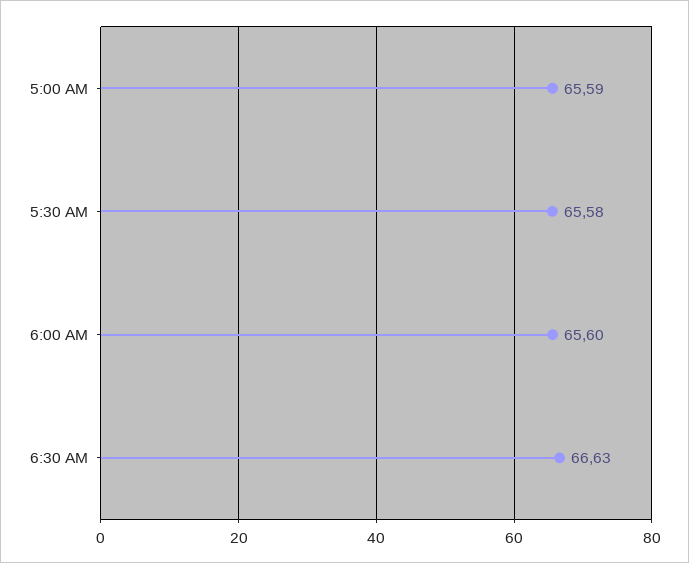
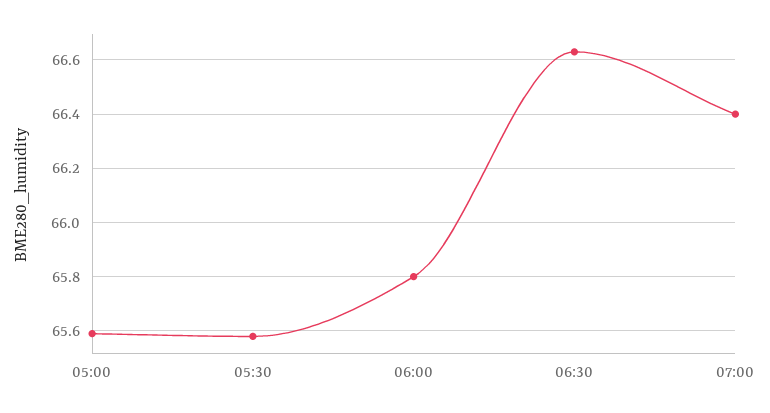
6:00 AM: 65.6 -> 65.8
07:00: none -> 66.4

